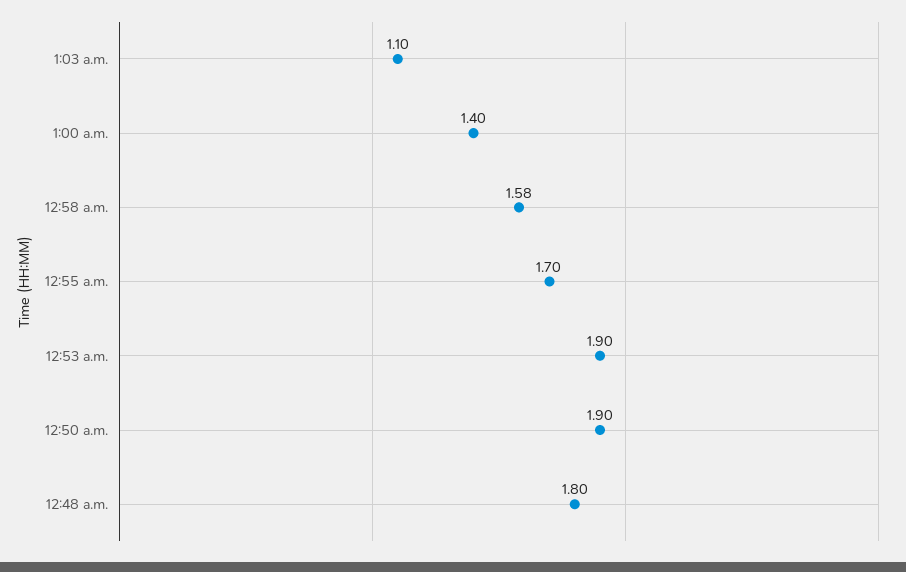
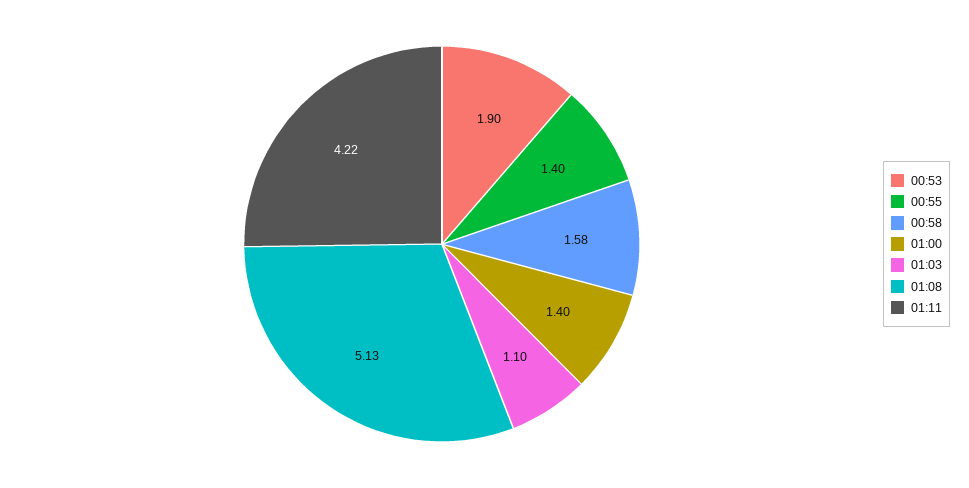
12:55 a.m.: 1.7 -> 1.4
12:50 a.m.: 1.9 -> none
12:48 a.m.: 1.8 -> none
01:08: none -> 5.13
01:11: none -> 4.22

